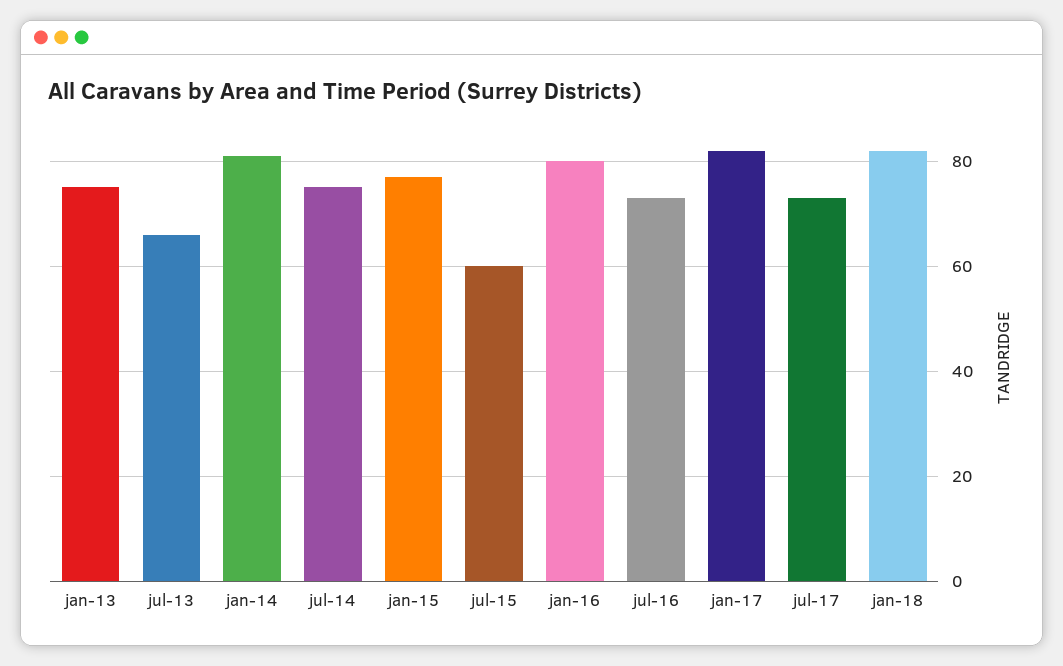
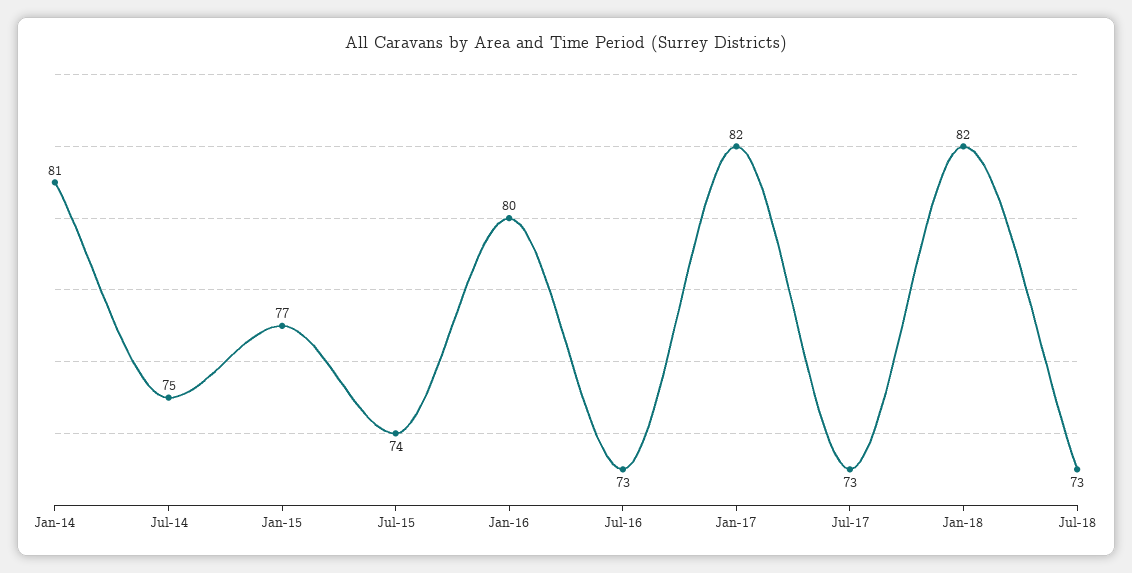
jan-13: 75 -> none
jul-13: 65 -> none
jul-15: 60 -> 74
Jul-18: none -> 73

